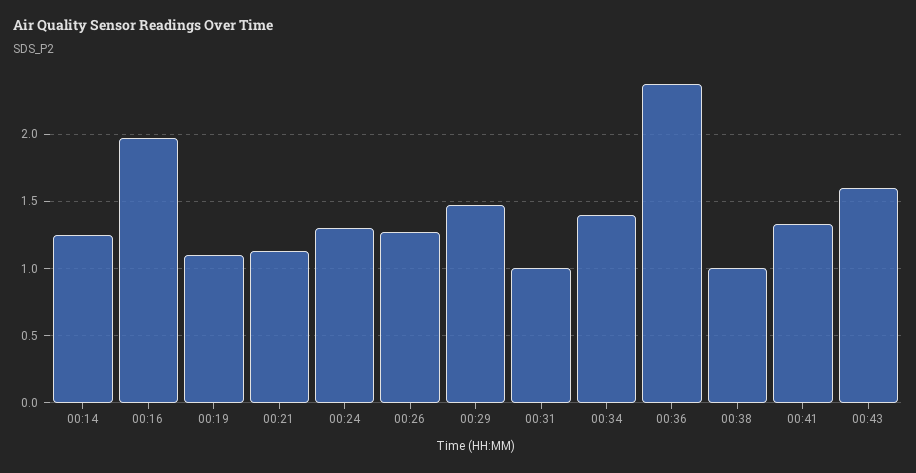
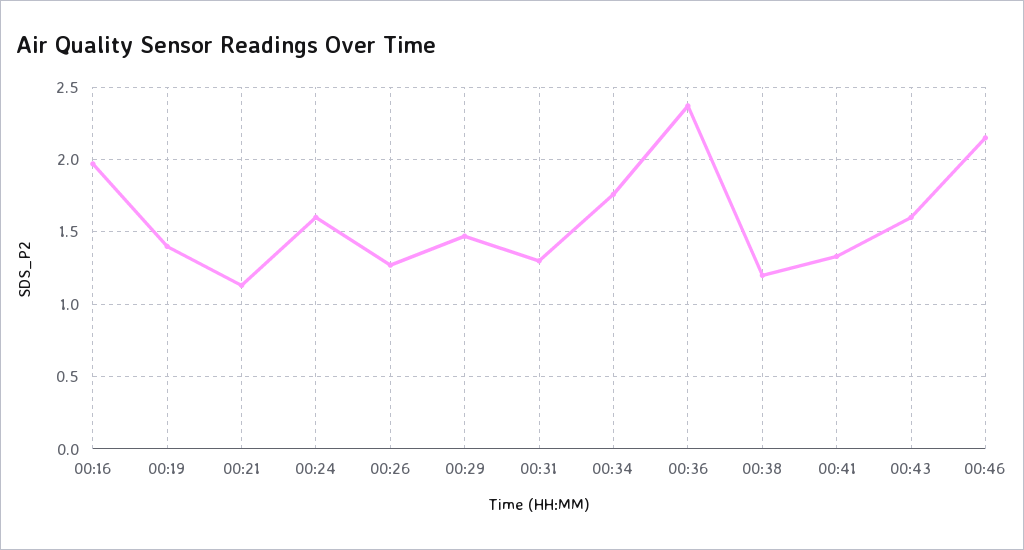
00:14: 1.25 -> none
00:19: 1.1 -> 1.4
00:24: 1.3 -> 1.6
00:31: 1 -> 1.3
00:34: 1.4 -> 1.75
00:38: 1 -> 1.2
00:46: none -> 2.15

